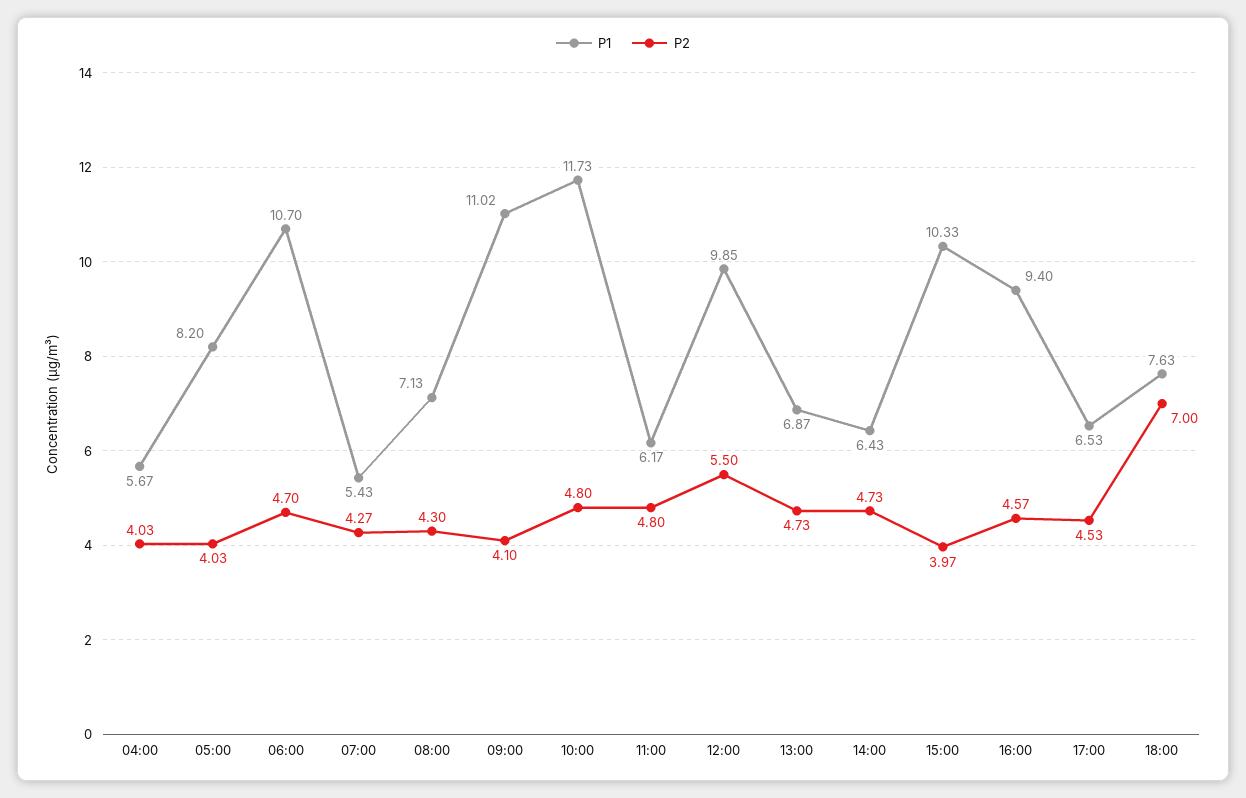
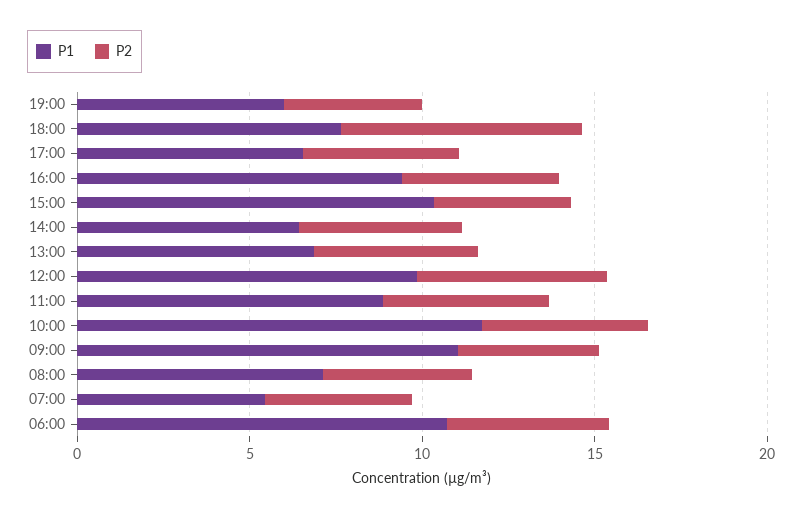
P1, 04:00: 5.67 -> none
P2, 04:00: 4.03 -> none
P1, 05:00: 8.2 -> none
P2, 05:00: 4.03 -> none
P1, 11:00: 6.17 -> 9
P1, 19:00: none -> 6
P2, 19:00: none -> 4

